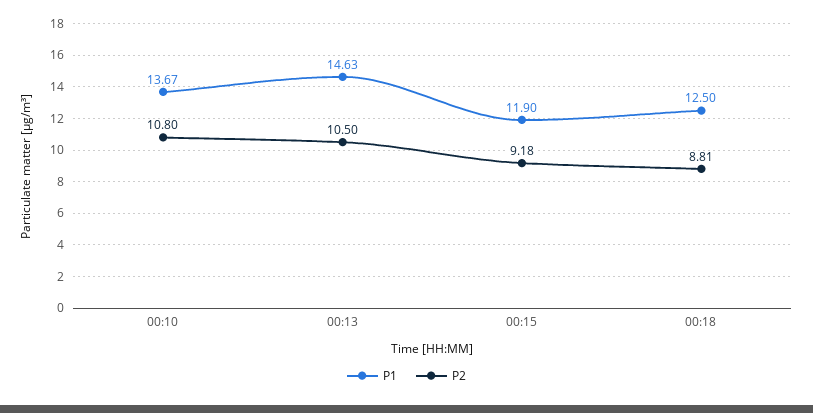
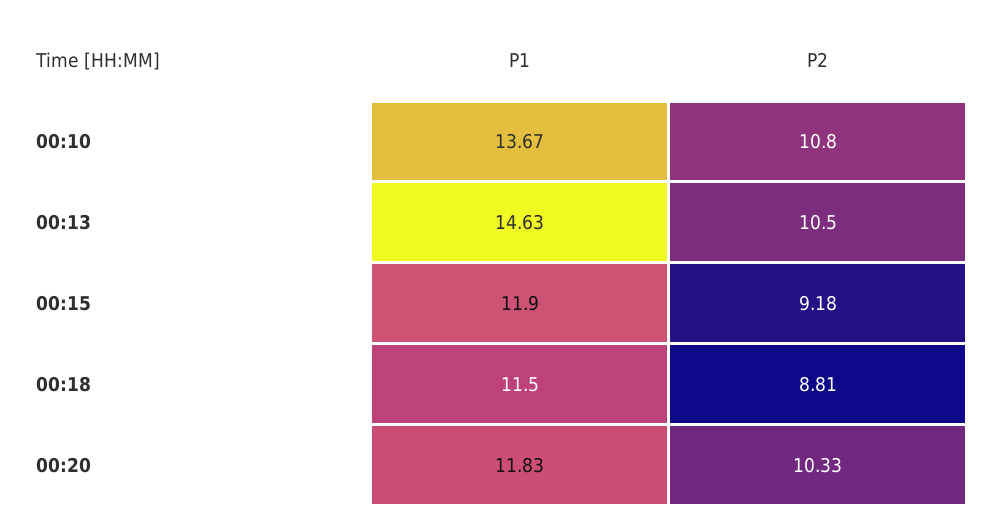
P1, 00:18: 12.5 -> 11.5
P1, 00:20: none -> 11.83
P2, 00:20: none -> 10.33

